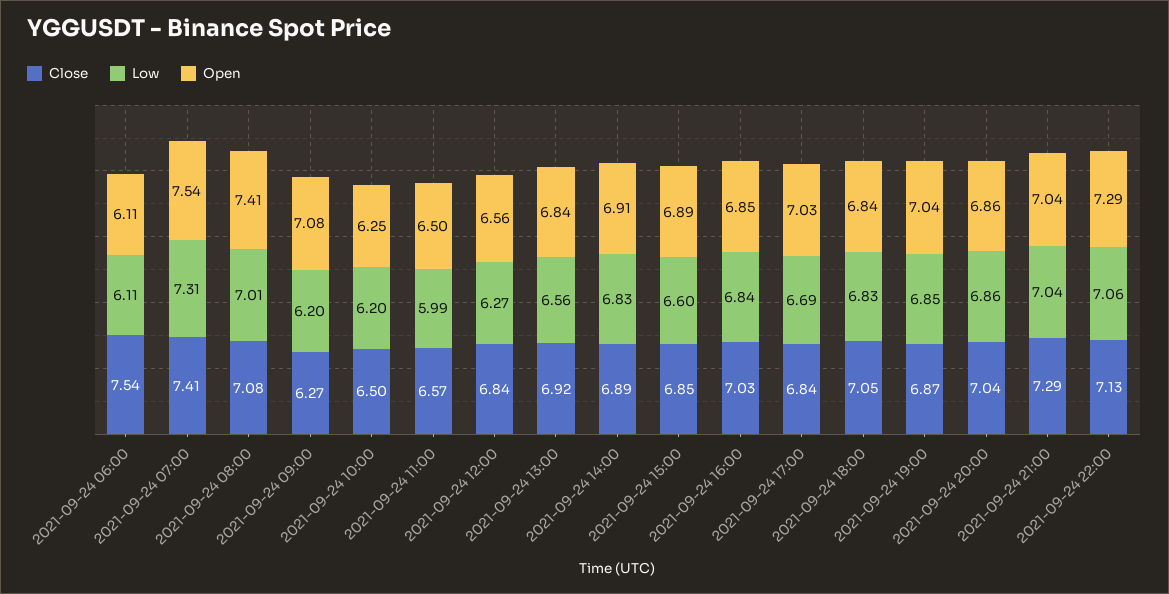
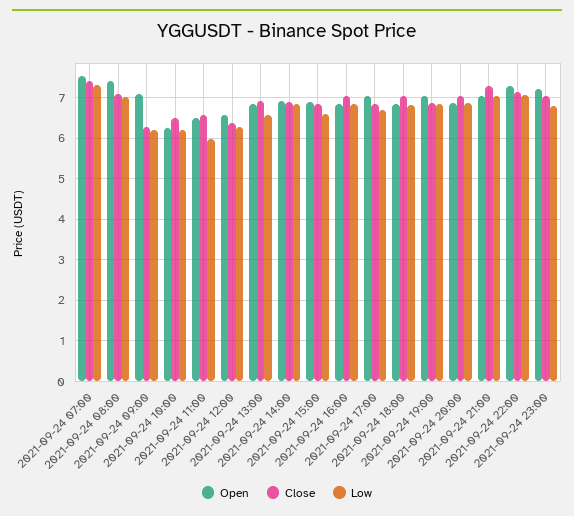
Close, 2021-09-24 06:00: 7.54 -> none
Low, 2021-09-24 06:00: 6.11 -> none
Open, 2021-09-24 06:00: 6.11 -> none
Close, 2021-09-24 12:00: 6.84 -> 6.4
Open, 2021-09-24 23:00: none -> 7.2
Close, 2021-09-24 23:00: none -> 7
Low, 2021-09-24 23:00: none -> 6.8

